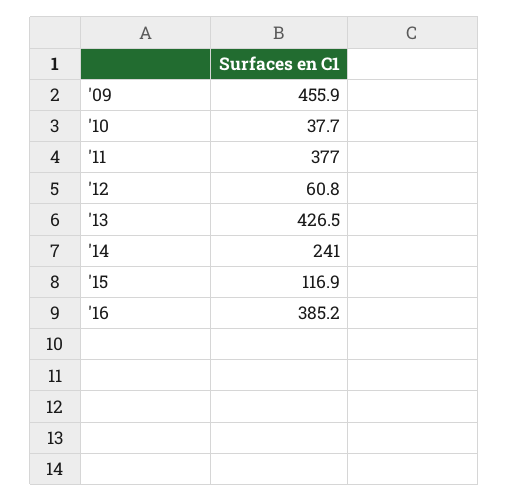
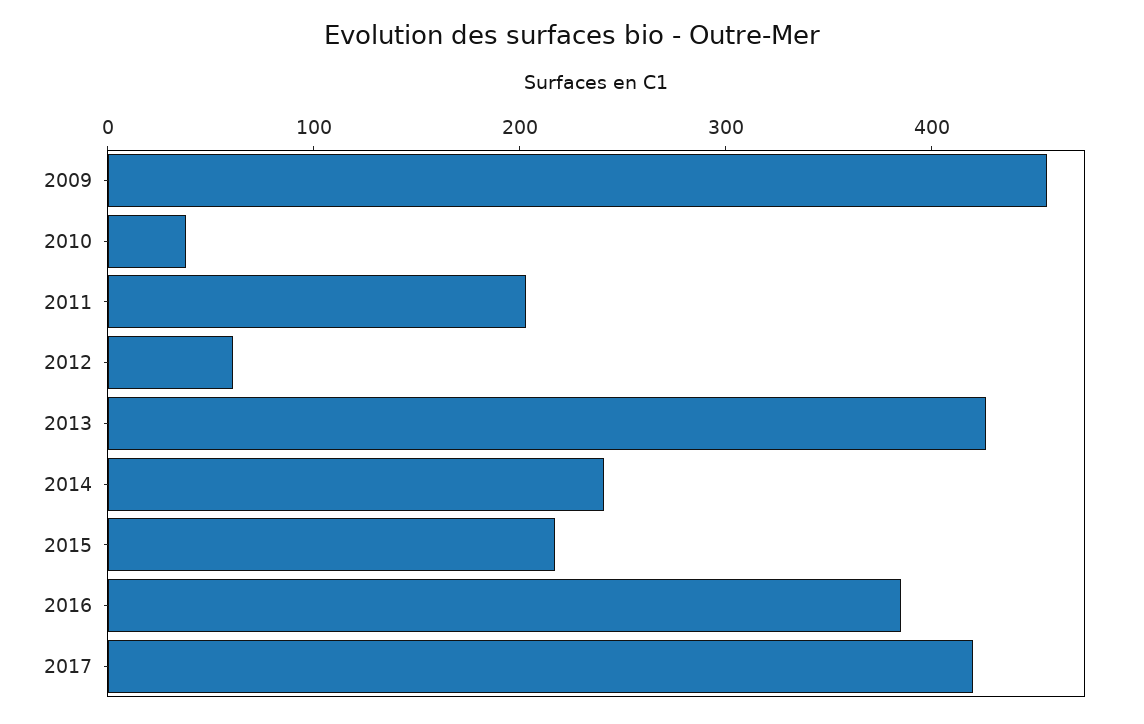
'11: 377 -> 200
'15: 116.9 -> 220
2017: none -> 420

